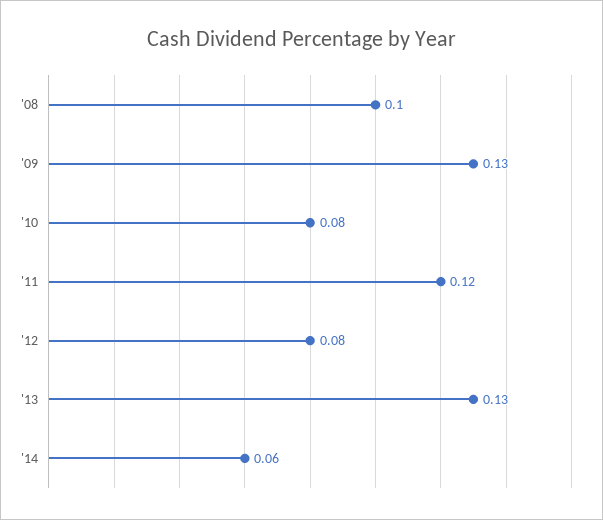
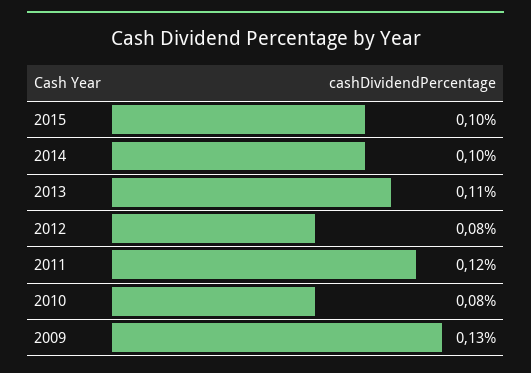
'08: 0.1 -> none
'13: 0.13 -> 0.11
'14: 0.06 -> 0.1
2015: none -> 0.1

